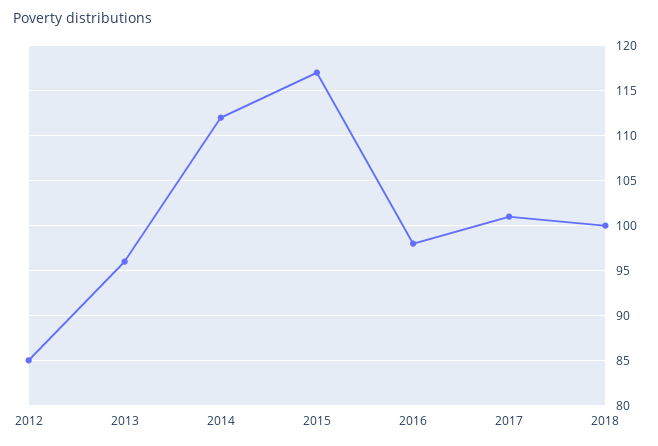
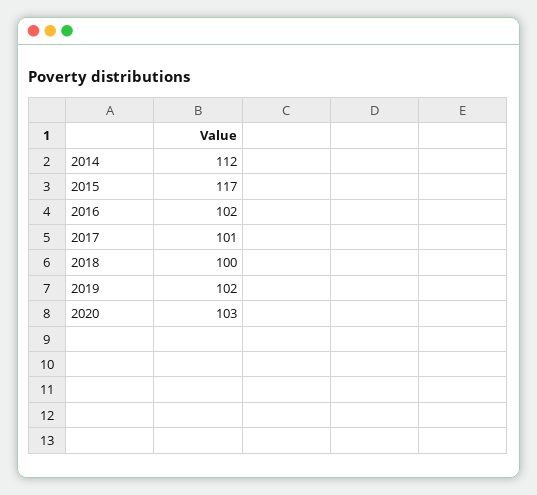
2012: 85 -> none
2013: 96 -> none
2016: 98 -> 102
2019: none -> 102
2020: none -> 103

